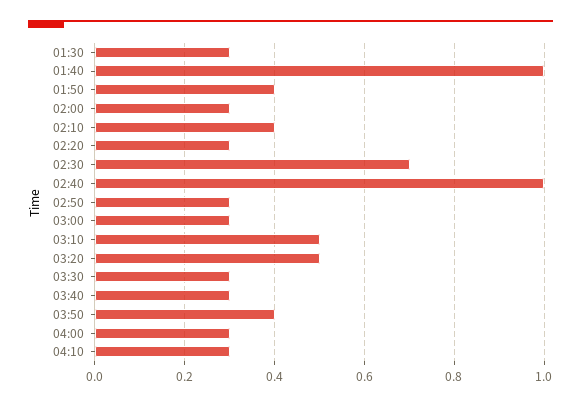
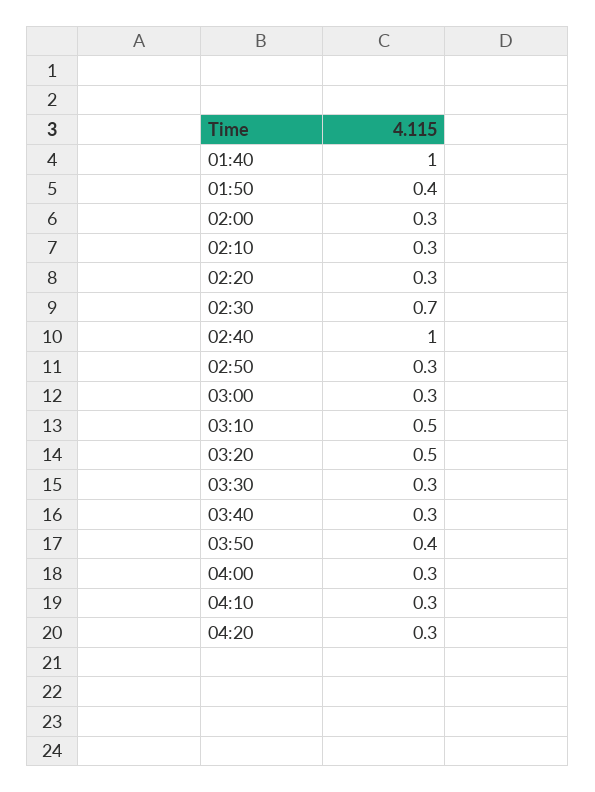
01:30: 0.3 -> none
02:10: 0.4 -> 0.3
04:20: none -> 0.3

